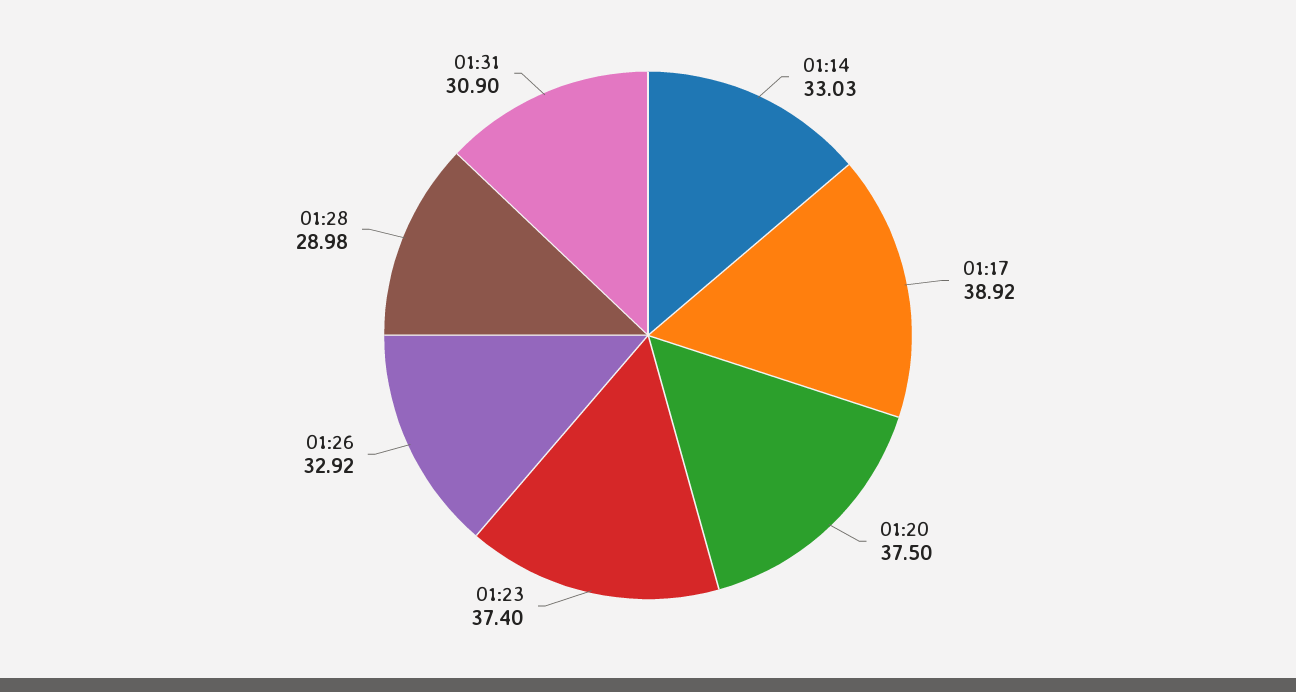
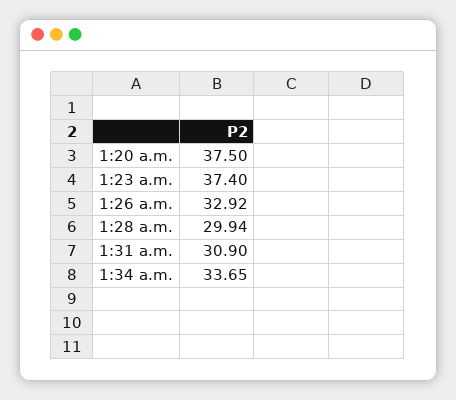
01:14: 33.03 -> none
01:17: 38.92 -> none
01:28: 28.98 -> 29.94
1:34 a.m.: none -> 33.65

